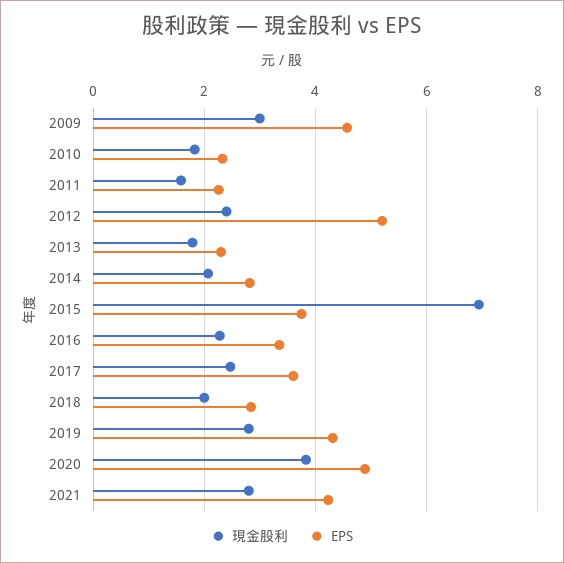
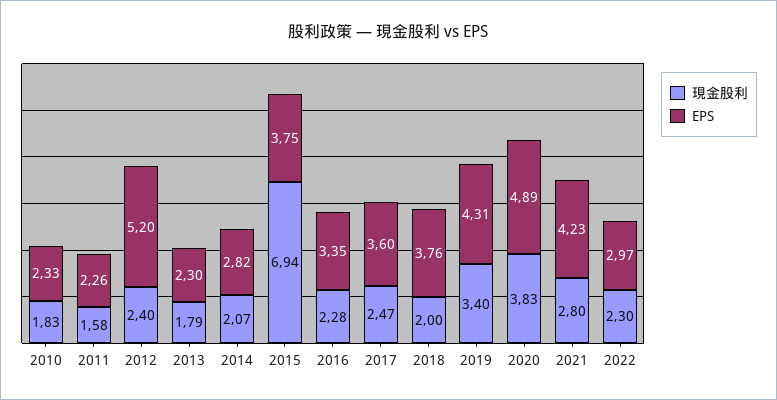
現金股利, 2009: 3 -> none
EPS, 2009: 4.6 -> none
EPS, 2018: 2.8 -> 3.76
現金股利, 2019: 2.8 -> 3.4
現金股利, 2022: none -> 2.3
EPS, 2022: none -> 2.97

